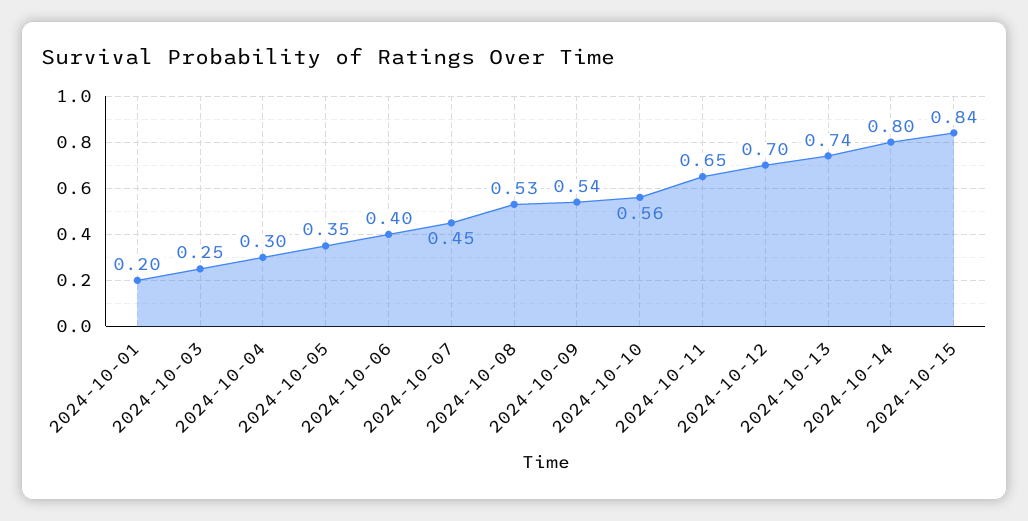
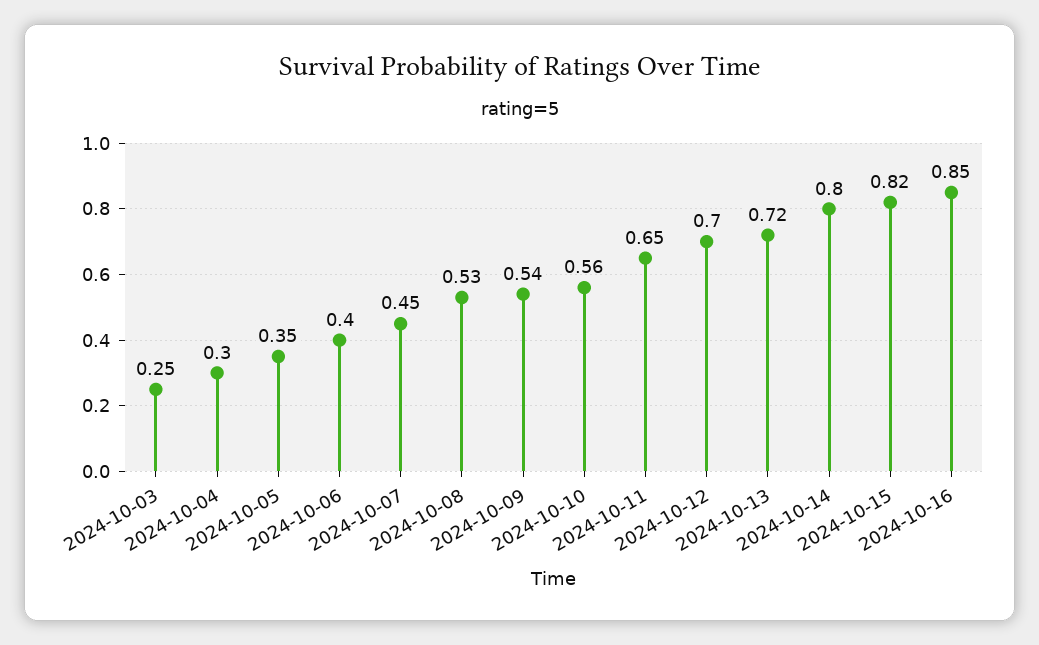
2024-10-01: 0.2 -> none
2024-10-13: 0.74 -> 0.72
2024-10-15: 0.84 -> 0.82
2024-10-16: none -> 0.85

